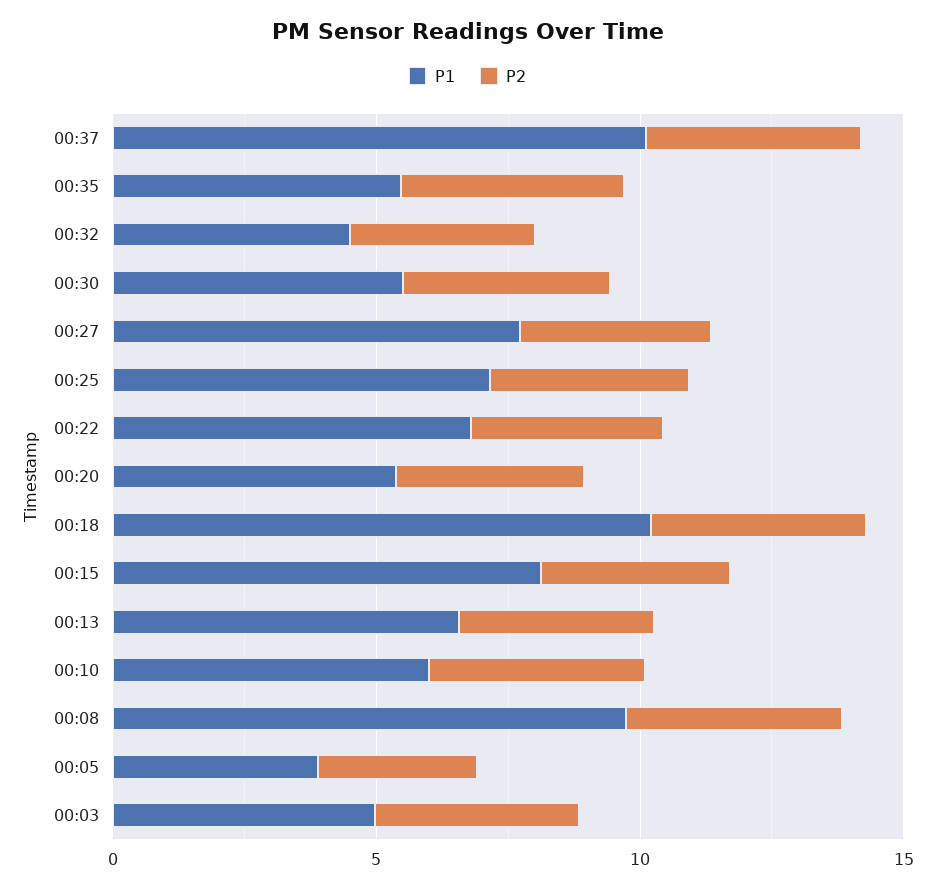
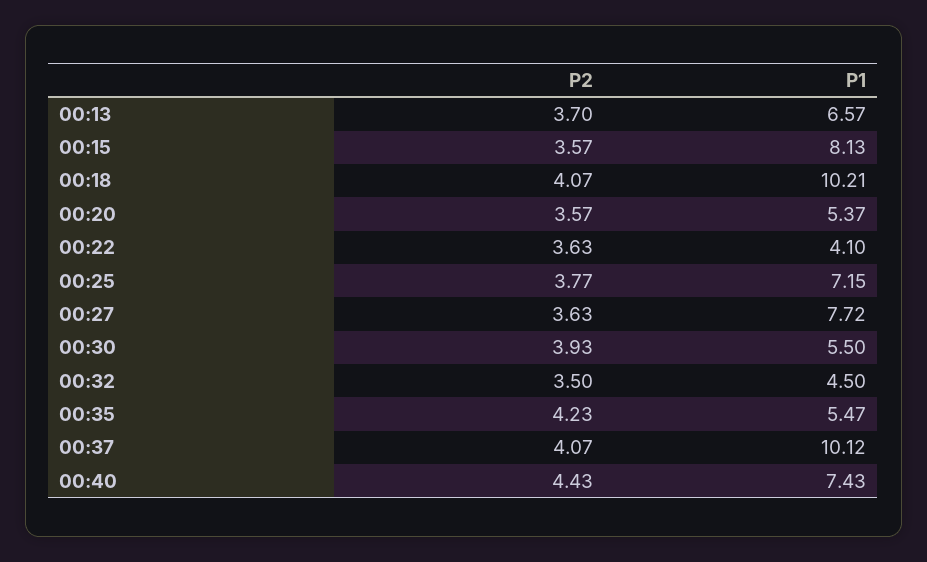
P1, 00:22: 7 -> 4.1
P1, 00:10: 6 -> none
P2, 00:10: 4 -> none
P1, 00:08: 10 -> none
P2, 00:08: 4 -> none
P1, 00:05: 4 -> none
P2, 00:05: 3 -> none
P1, 00:03: 5 -> none
P2, 00:03: 4 -> none
P2, 00:40: none -> 4.43
P1, 00:40: none -> 7.43

